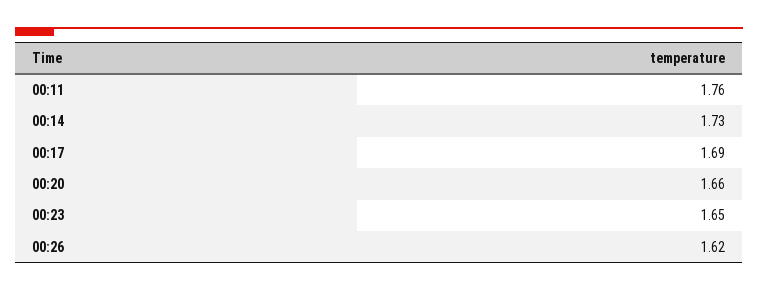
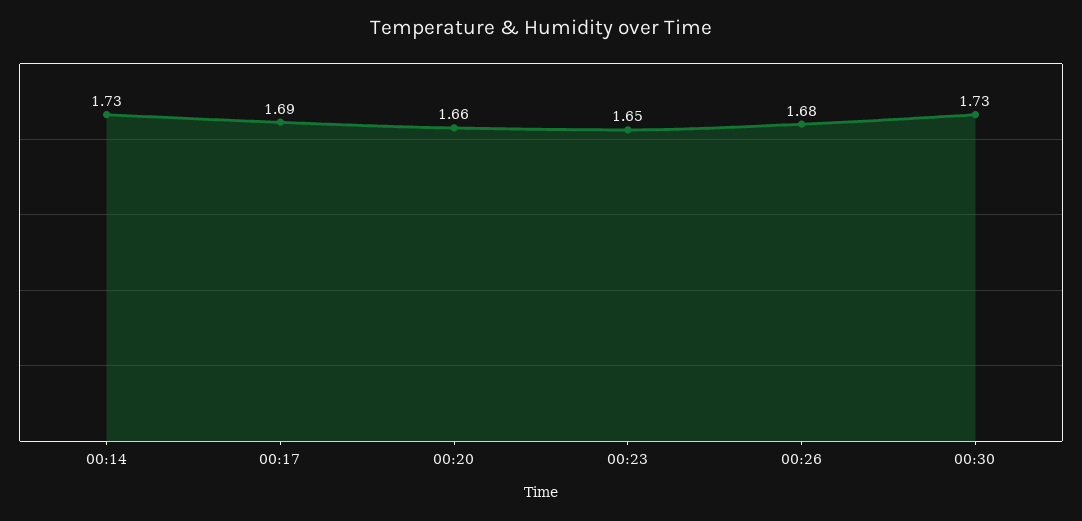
00:11: 1.76 -> none
00:26: 1.62 -> 1.68
00:30: none -> 1.73

